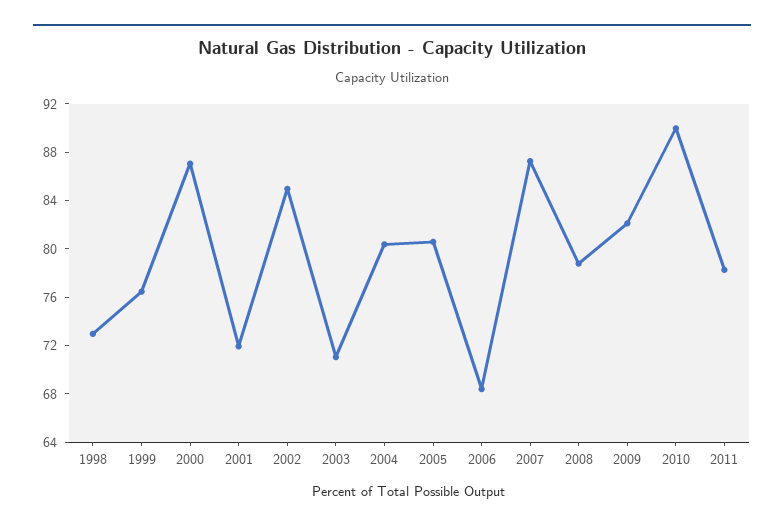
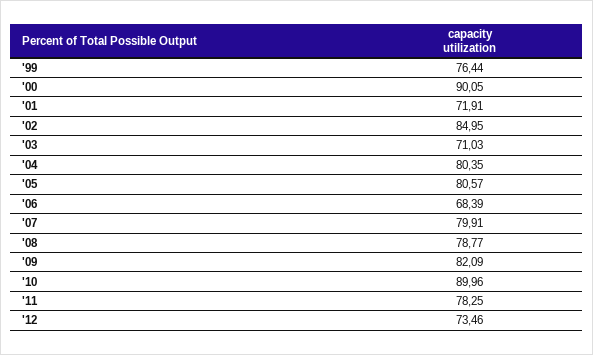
1998: 73 -> none
2000: 87 -> 90.05
2007: 87 -> 79.91
'12: none -> 73.46

